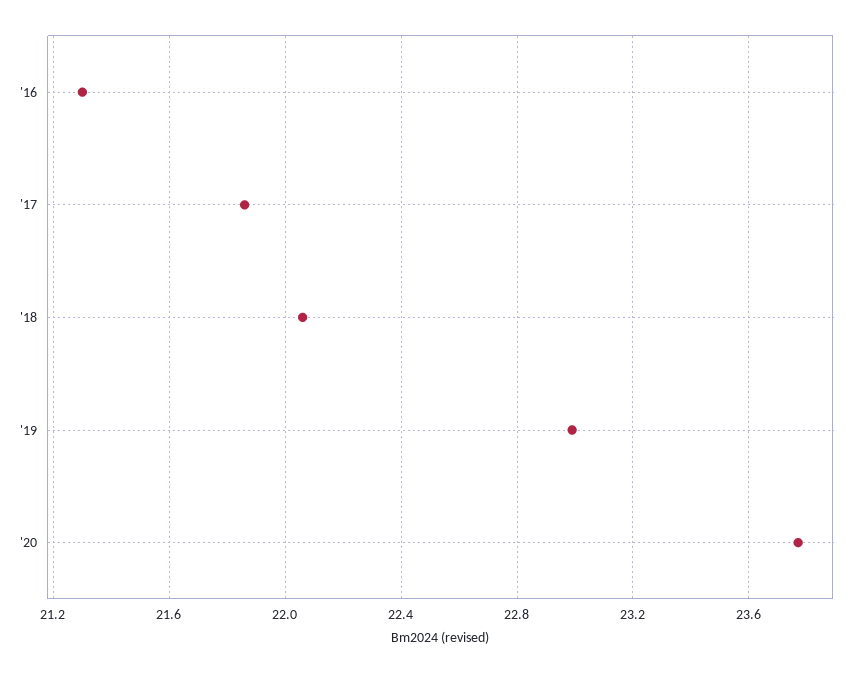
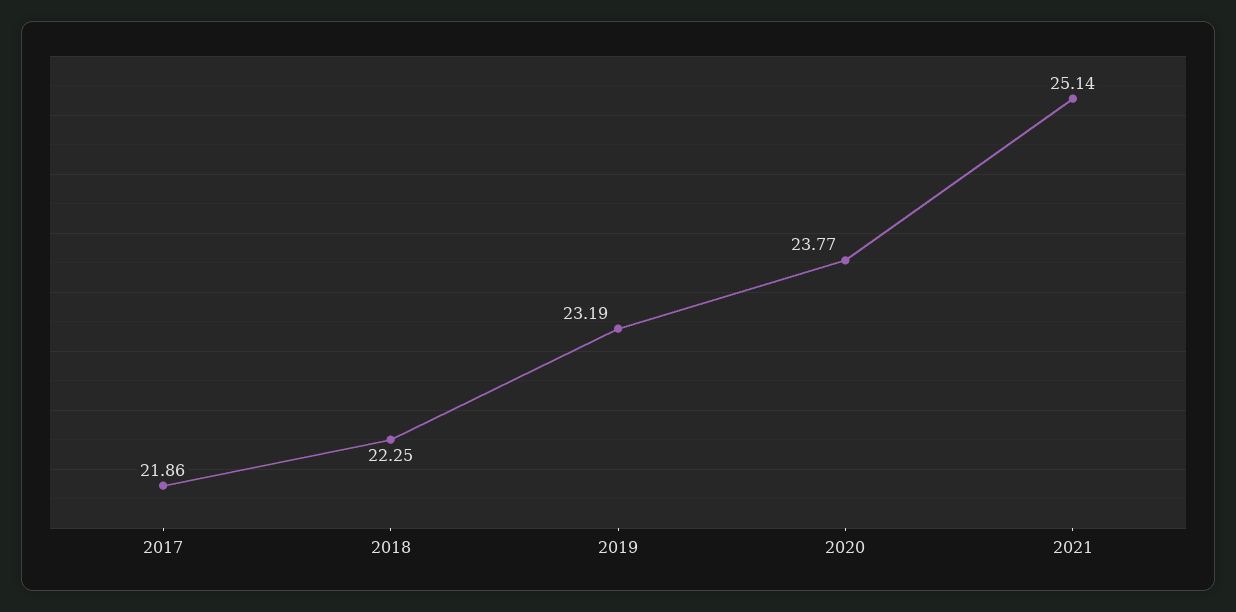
'16: 21.3 -> none
'18: 22.05 -> 22.25
'19: 23 -> 23.19
2021: none -> 25.14

